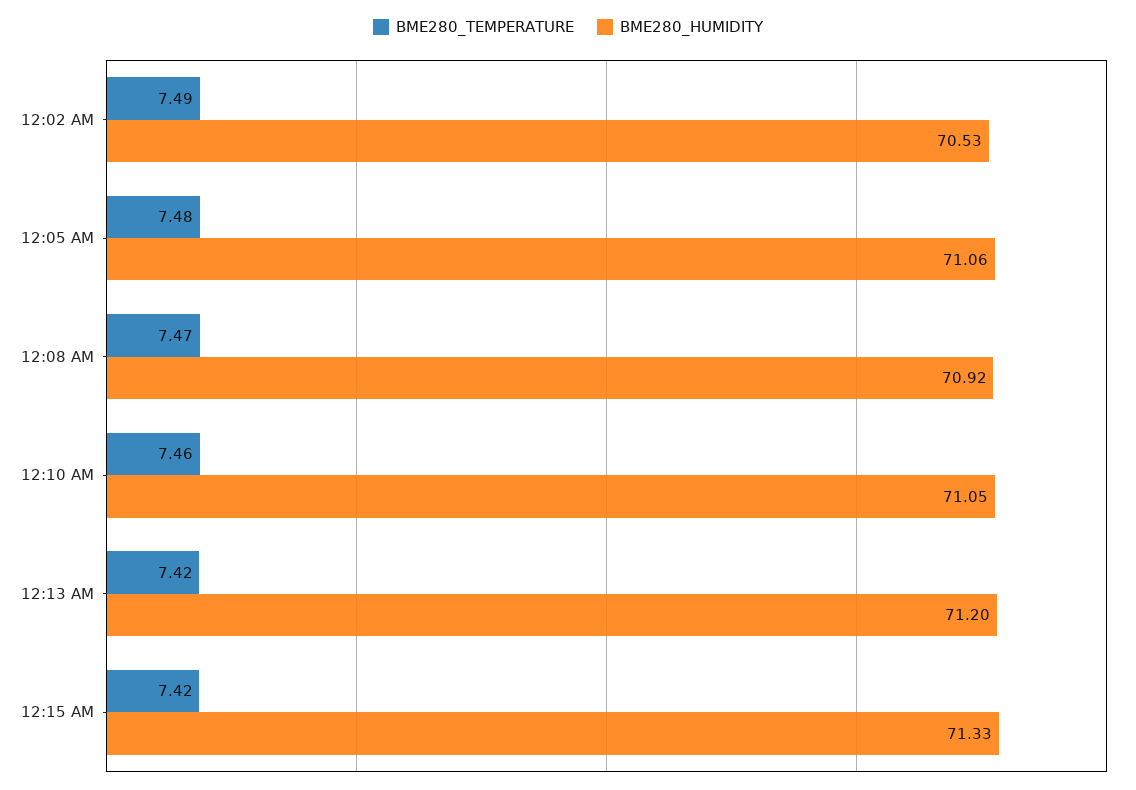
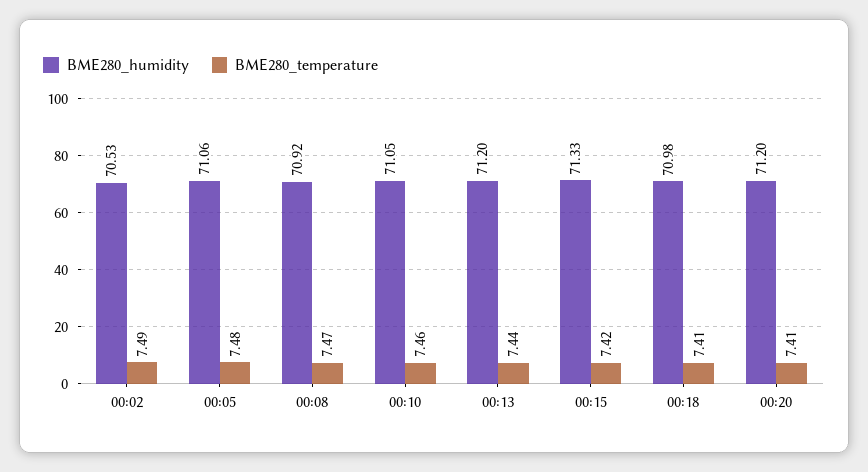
BME280_TEMPERATURE, 12:13 AM: 7.42 -> 7.44
BME280_HUMIDITY, 00:18: none -> 70.98
BME280_TEMPERATURE, 00:18: none -> 7.41
BME280_HUMIDITY, 00:20: none -> 71.2
BME280_TEMPERATURE, 00:20: none -> 7.41

